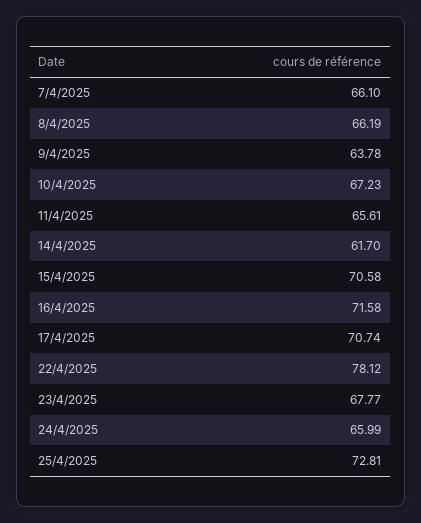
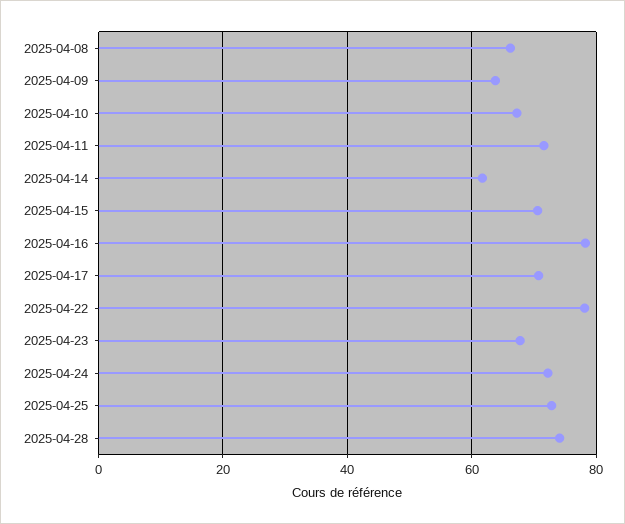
7/4/2025: 66.1 -> none
11/4/2025: 65.61 -> 72
16/4/2025: 71.58 -> 78
24/4/2025: 65.99 -> 72
2025-04-28: none -> 74

